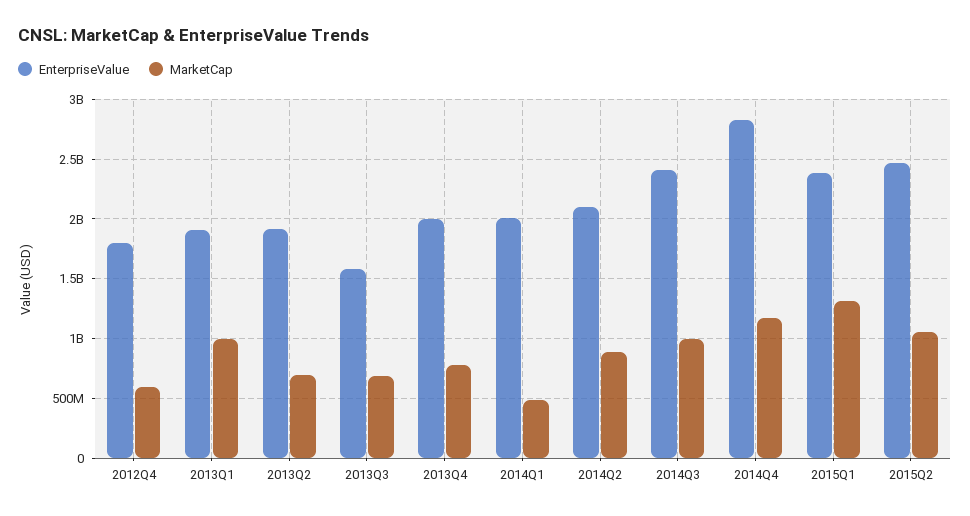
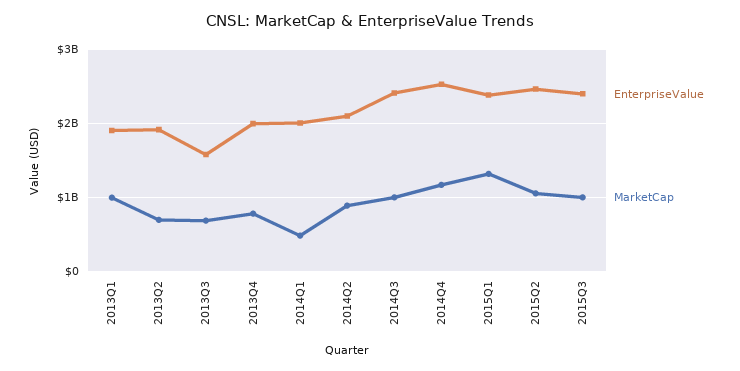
EnterpriseValue, 2012Q4: 1800000000 -> none
MarketCap, 2012Q4: 600000000 -> none
EnterpriseValue, 2014Q4: 2800000000 -> 2500000000
EnterpriseValue, 2015Q3: none -> 2400000000
MarketCap, 2015Q3: none -> 1000000000

